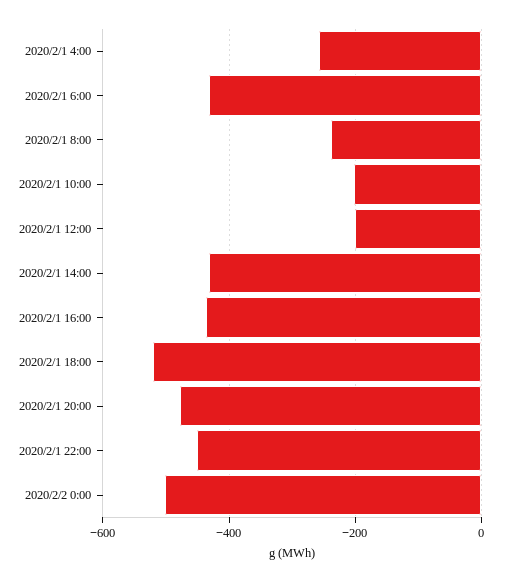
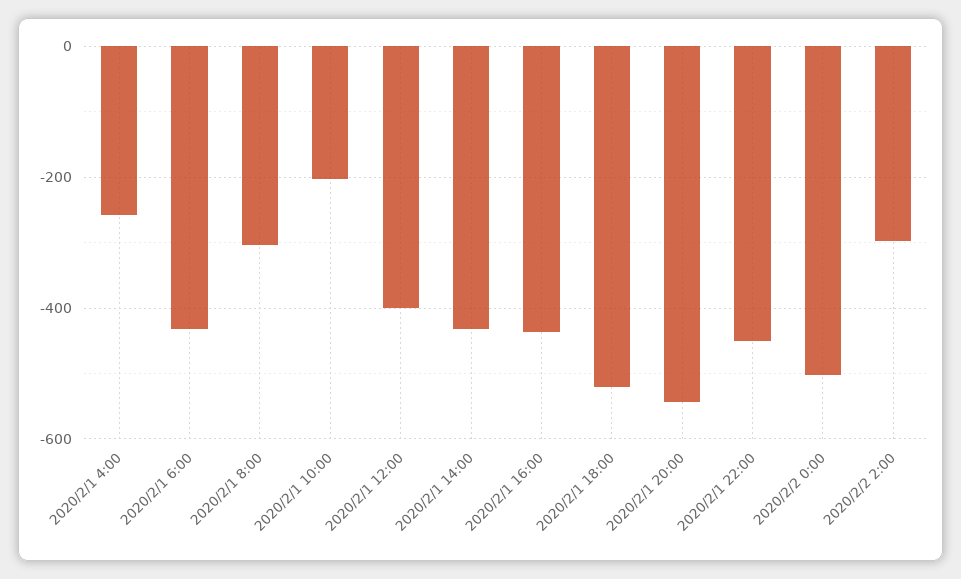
2020/2/1 8:00: -240 -> -300
2020/2/1 12:00: -200 -> -400
2020/2/1 20:00: -480 -> -540
2020/2/2 2:00: none -> -300

